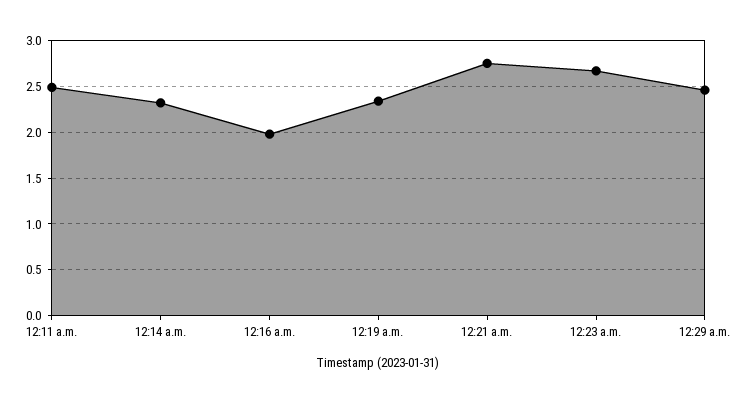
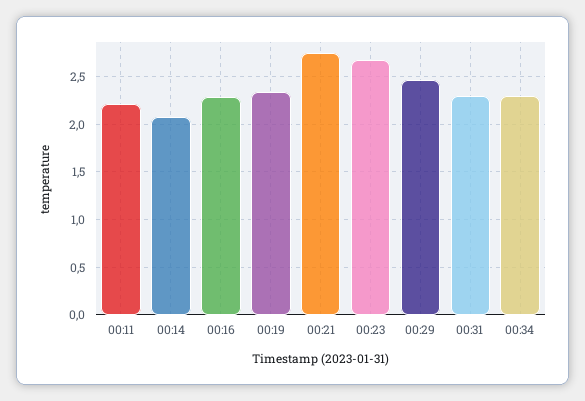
12:11 a.m.: 2.5 -> 2.2
12:14 a.m.: 2.3 -> 2.1
12:16 a.m.: 2 -> 2.3
00:31: none -> 2.3
00:34: none -> 2.3

